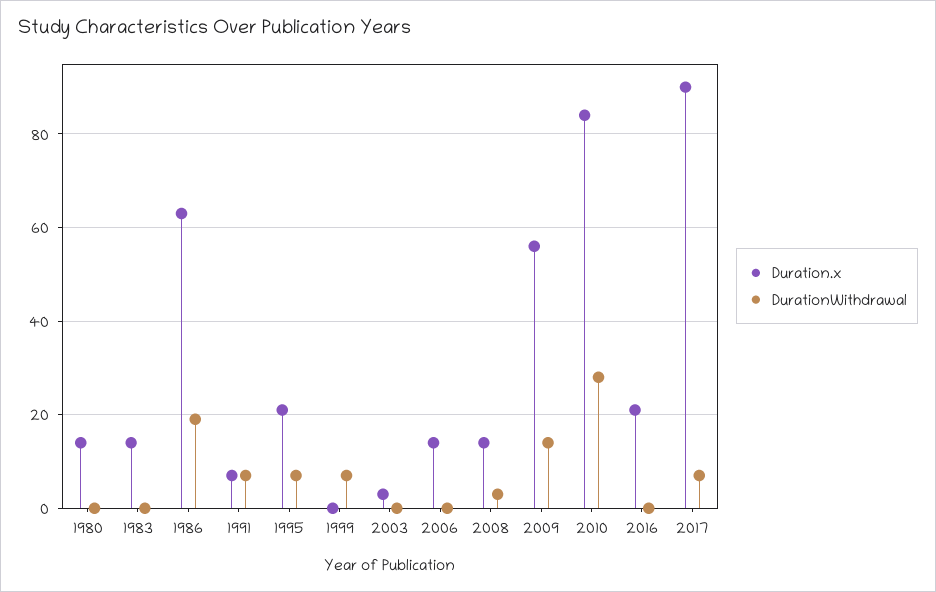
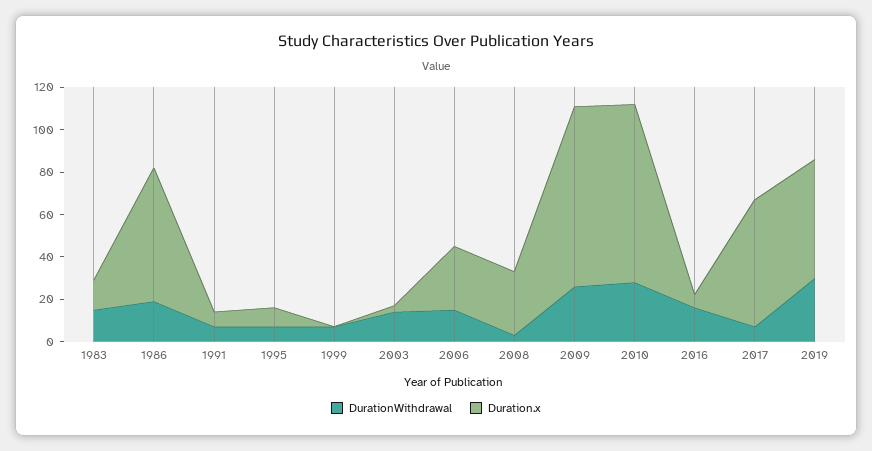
Duration.x, 1980: 15 -> none
DurationWithdrawal, 1980: 0 -> none
DurationWithdrawal, 1983: 0 -> 15
Duration.x, 1995: 20 -> 10
DurationWithdrawal, 2003: 0 -> 15
Duration.x, 2006: 15 -> 30
DurationWithdrawal, 2006: 0 -> 15
Duration.x, 2008: 15 -> 30
Duration.x, 2009: 55 -> 85
DurationWithdrawal, 2009: 15 -> 25
Duration.x, 2016: 20 -> 5
DurationWithdrawal, 2016: 0 -> 15
Duration.x, 2017: 90 -> 60
DurationWithdrawal, 2019: none -> 30
Duration.x, 2019: none -> 55

